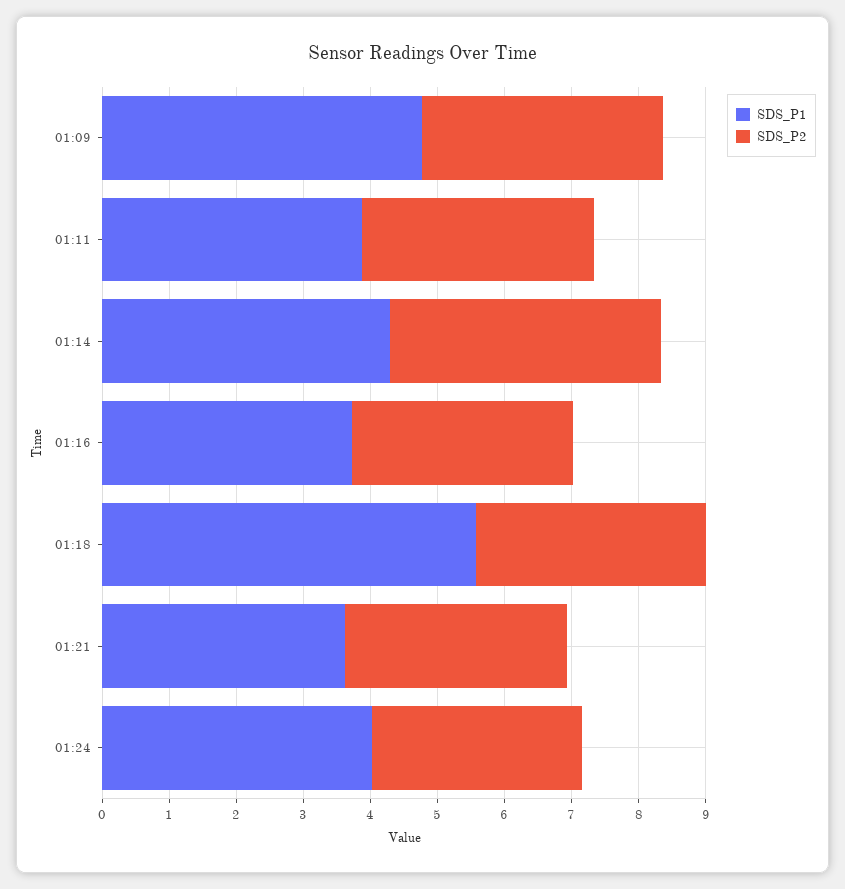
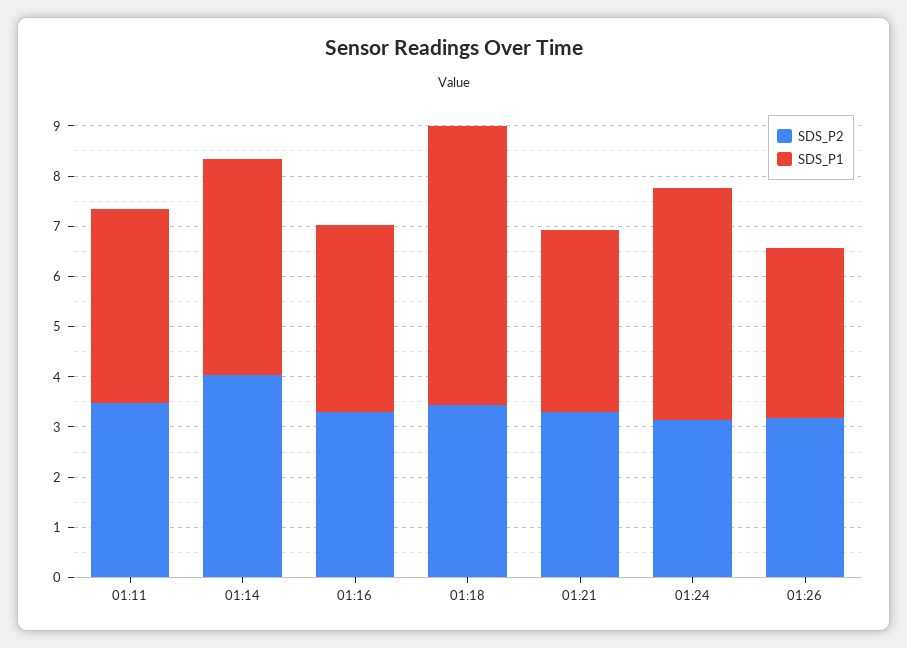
SDS_P1, 01:09: 4.8 -> none
SDS_P2, 01:09: 3.6 -> none
SDS_P1, 01:24: 4 -> 4.6
SDS_P2, 01:26: none -> 3.2
SDS_P1, 01:26: none -> 3.4

